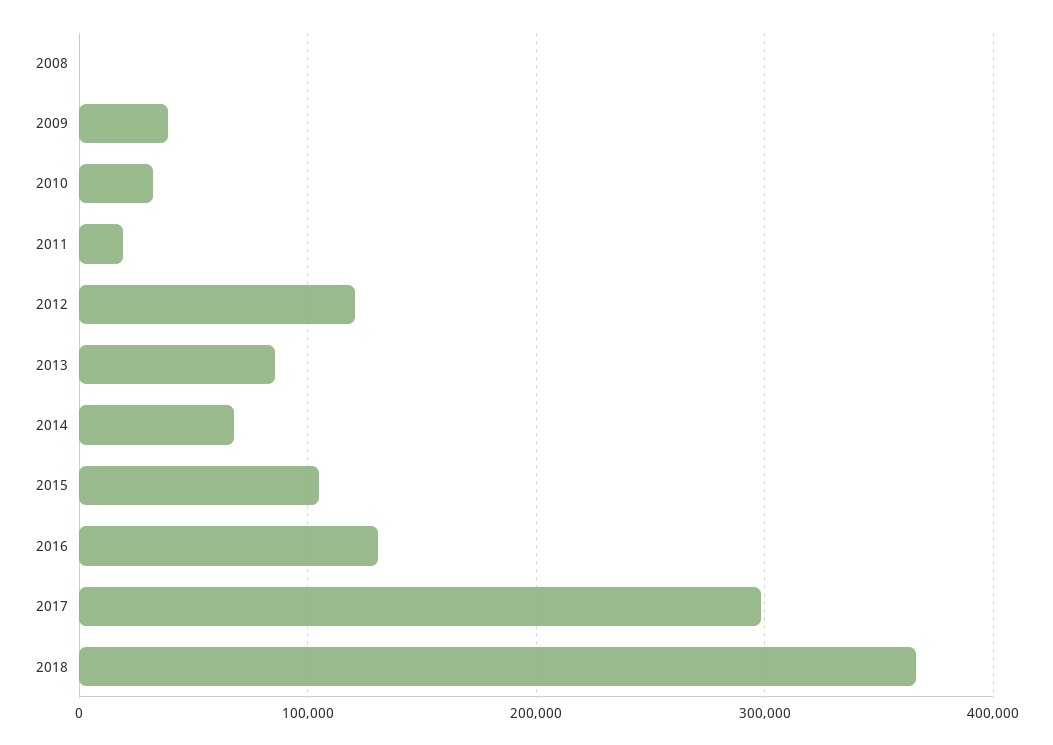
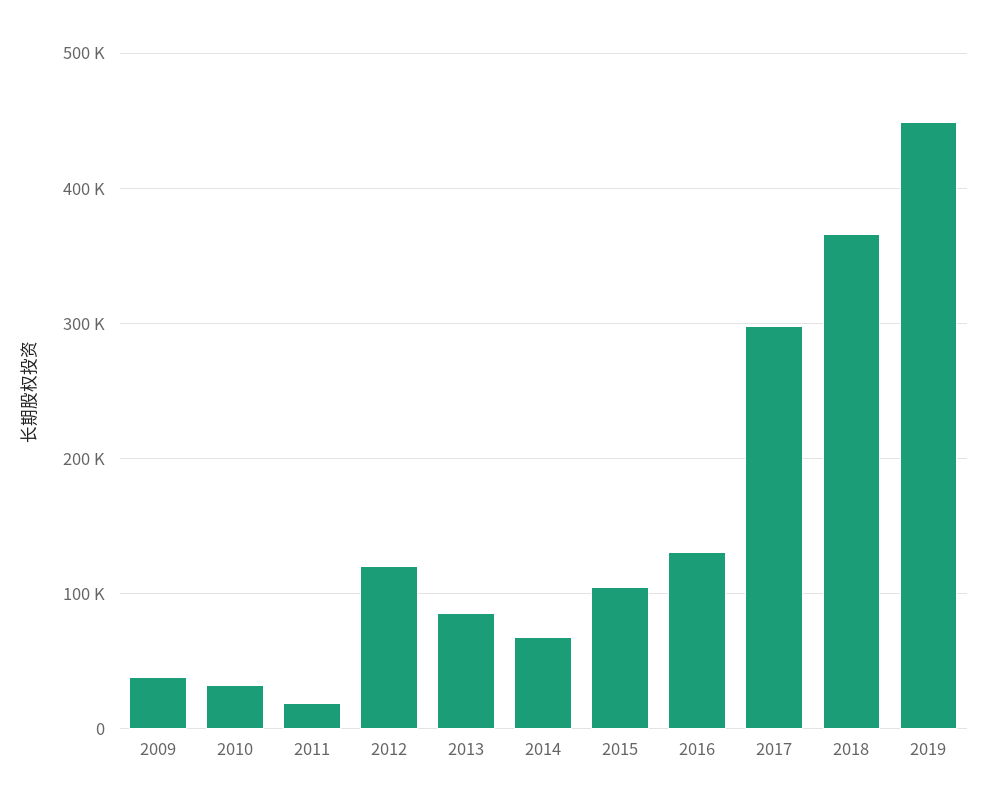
2008: 0 -> none
2019: none -> 450000

